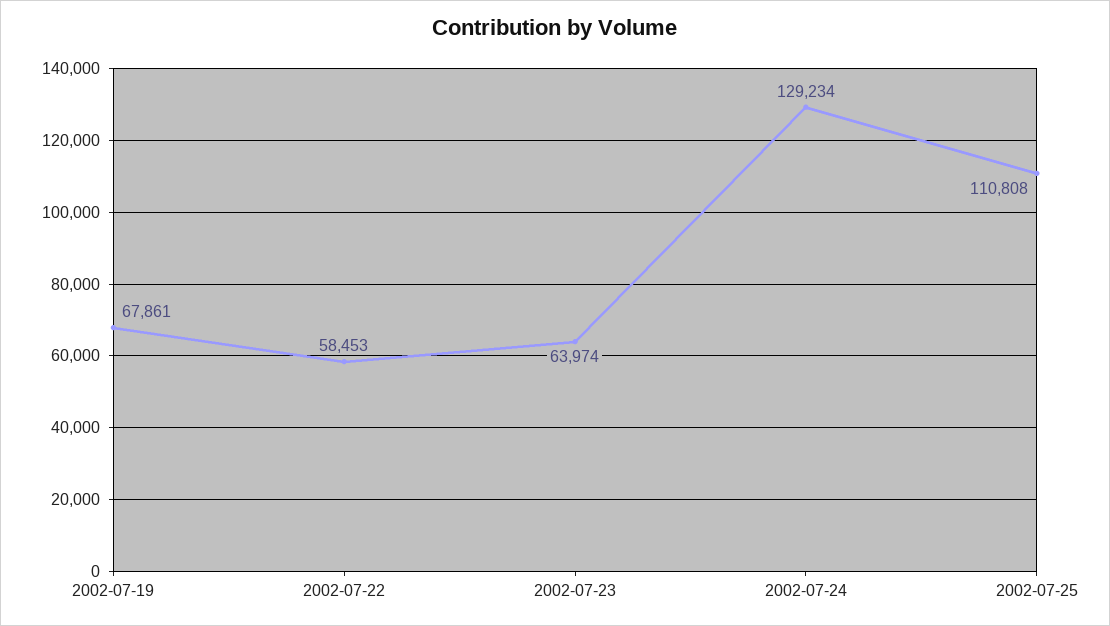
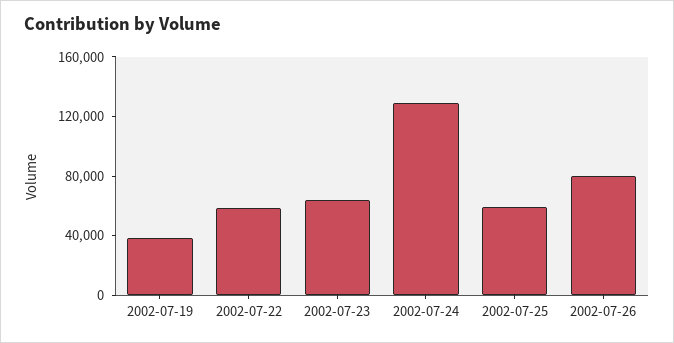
2002-07-19: 67861 -> 40000
2002-07-25: 110808 -> 60000
2002-07-26: none -> 80000

